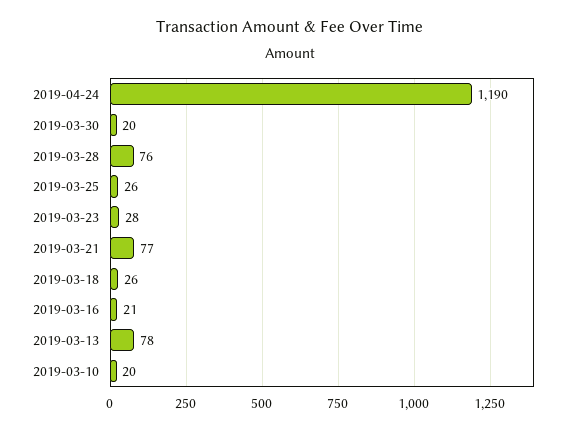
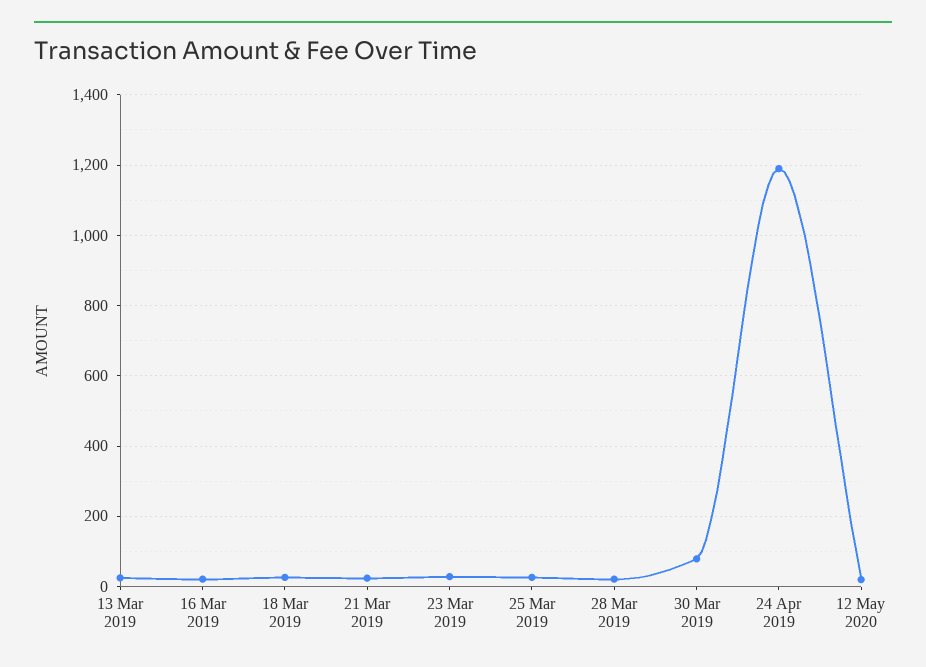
2019-03-30: 20 -> 80
2019-03-28: 76 -> 20
2019-03-21: 77 -> 20
2019-03-13: 78 -> 20
2019-03-10: 20 -> none
12 May 2020: none -> 20

